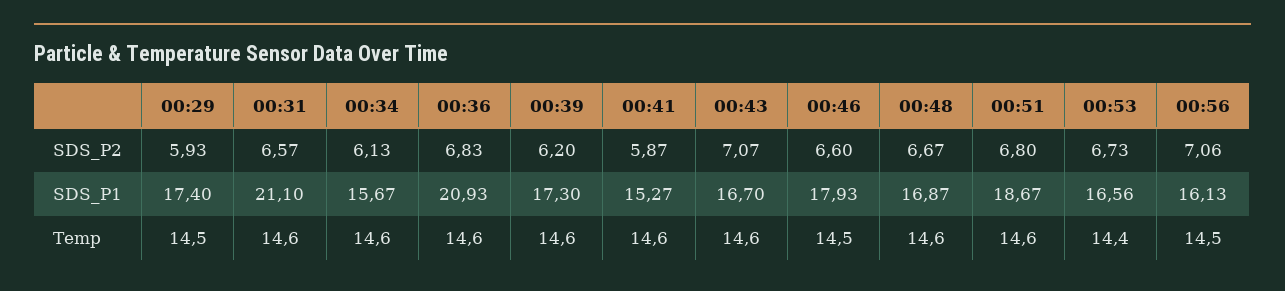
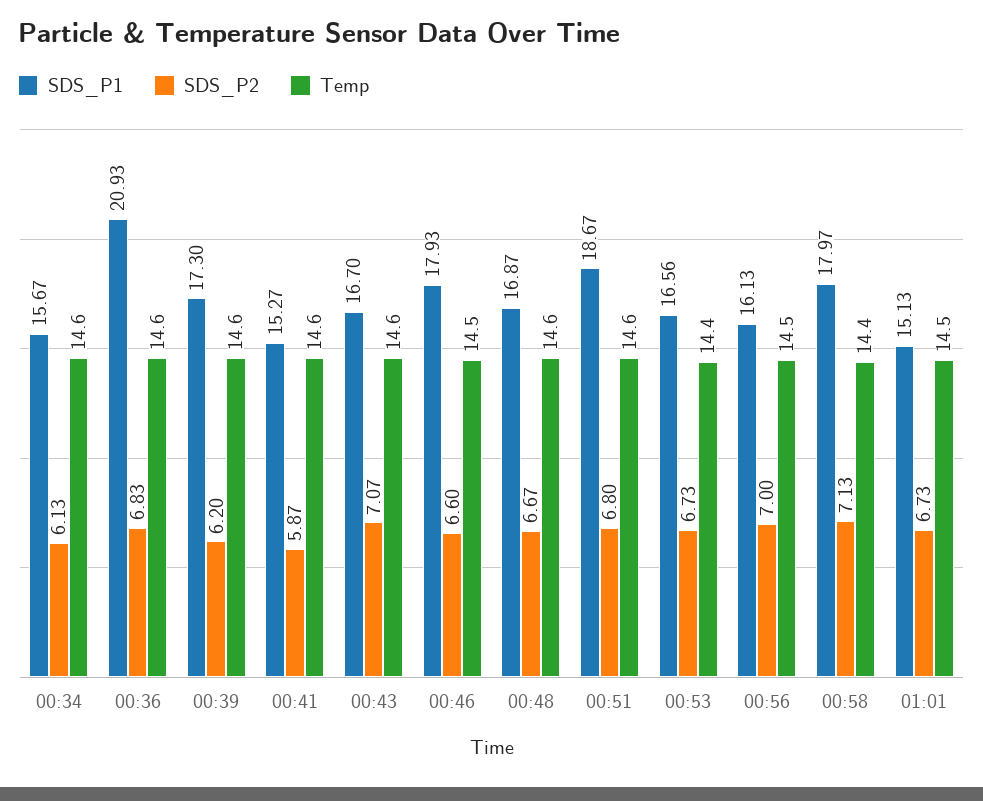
SDS_P2, 00:29: 5.93 -> none
SDS_P2, 00:31: 6.57 -> none
SDS_P2, 00:56: 7.06 -> 7
SDS_P1, 00:29: 17.4 -> none
SDS_P1, 00:31: 21.1 -> none
Temp, 00:29: 14.5 -> none
Temp, 00:31: 14.6 -> none
SDS_P1, 00:58: none -> 17.97
SDS_P2, 00:58: none -> 7.13
Temp, 00:58: none -> 14.4
SDS_P1, 01:01: none -> 15.13
SDS_P2, 01:01: none -> 6.73
Temp, 01:01: none -> 14.5

